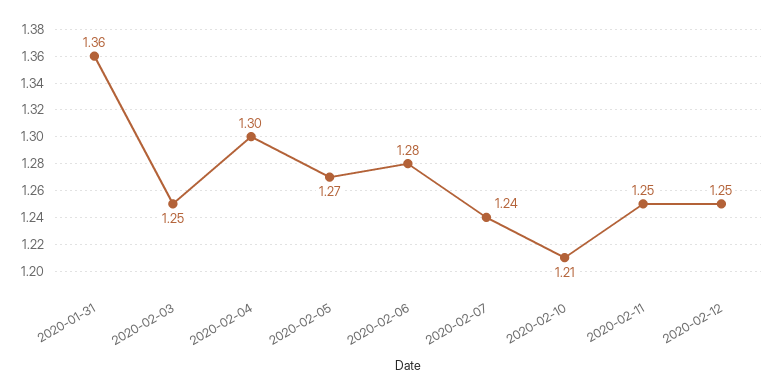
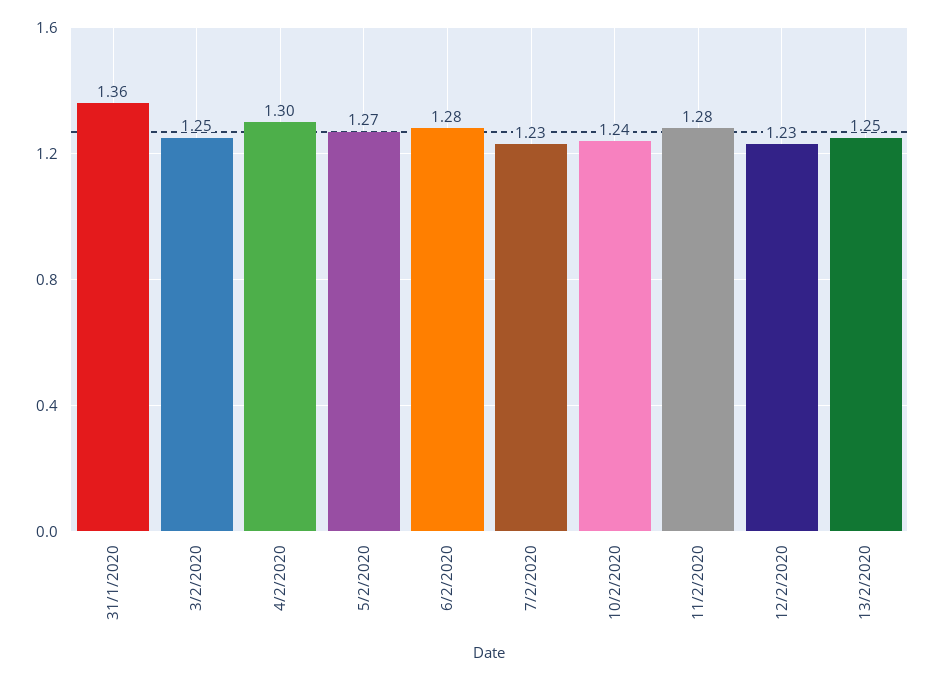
2020-02-07: 1.24 -> 1.23
2020-02-10: 1.21 -> 1.24
2020-02-11: 1.25 -> 1.28
2020-02-12: 1.25 -> 1.23
13/2/2020: none -> 1.25

